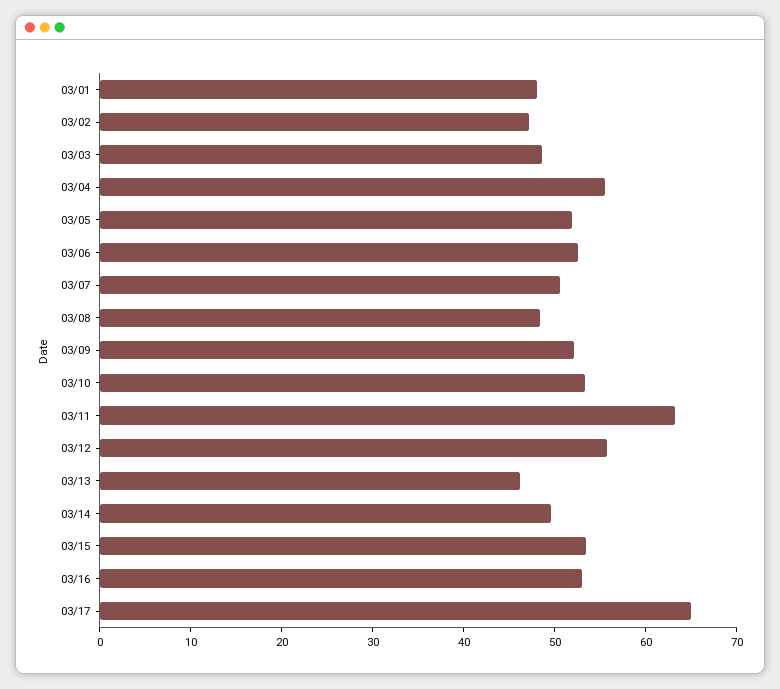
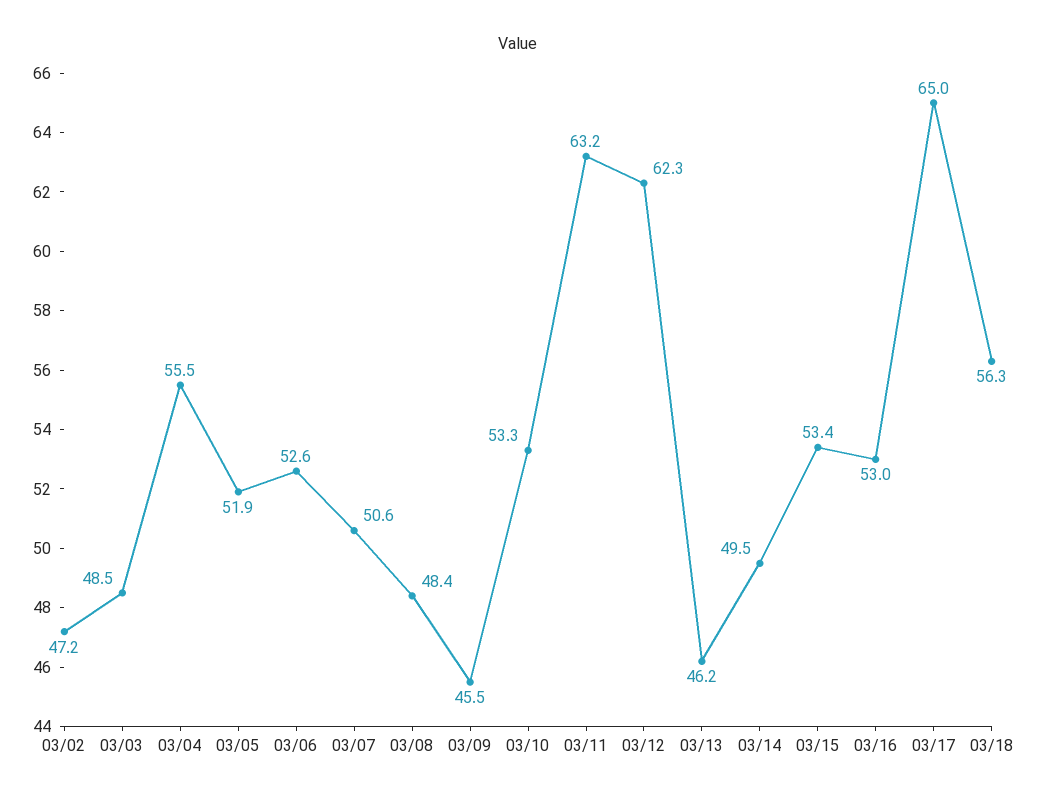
03/01: 48 -> none
03/09: 52 -> 45.5
03/12: 56 -> 62.3
03/18: none -> 56.3

